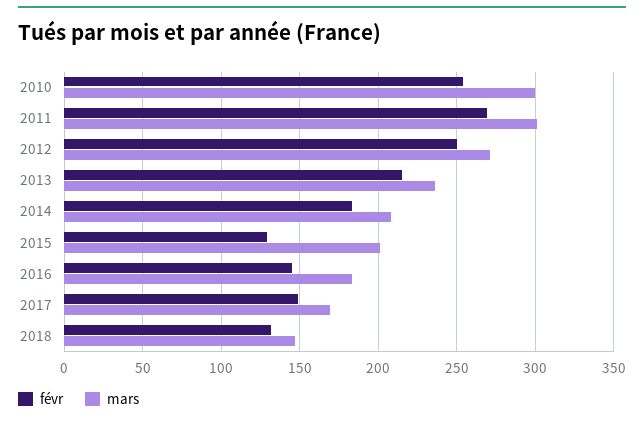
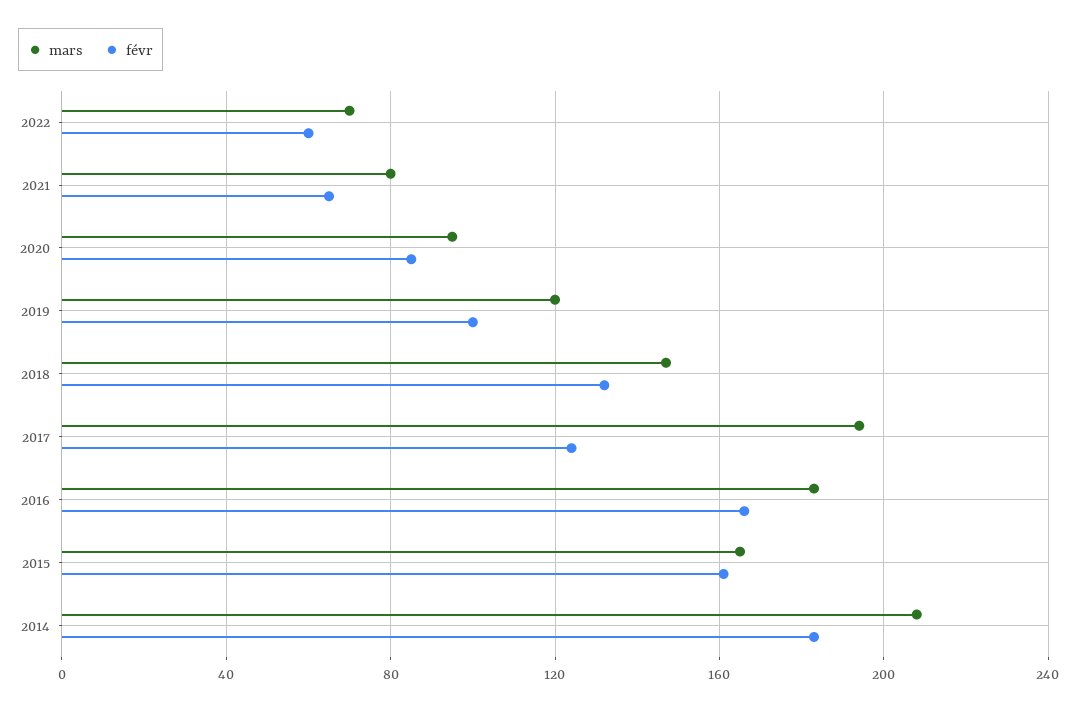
févr, 2010: 255 -> none
mars, 2010: 300 -> none
févr, 2011: 270 -> none
mars, 2011: 300 -> none
févr, 2012: 250 -> none
mars, 2012: 270 -> none
févr, 2013: 215 -> none
mars, 2013: 235 -> none
févr, 2015: 130 -> 160
mars, 2015: 200 -> 165
févr, 2016: 145 -> 165
févr, 2017: 150 -> 125
mars, 2017: 170 -> 195
mars, 2022: none -> 70
févr, 2022: none -> 60
mars, 2021: none -> 80
févr, 2021: none -> 65
mars, 2020: none -> 95
févr, 2020: none -> 85
mars, 2019: none -> 120
févr, 2019: none -> 100

